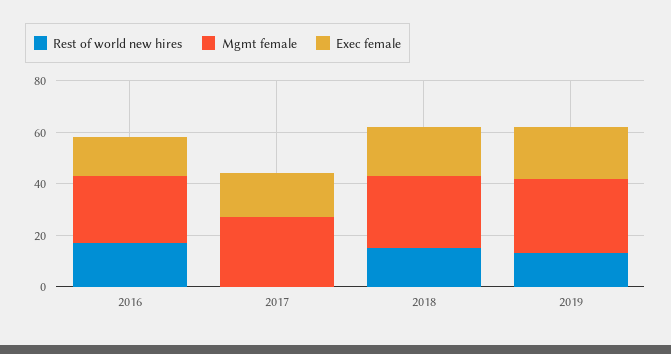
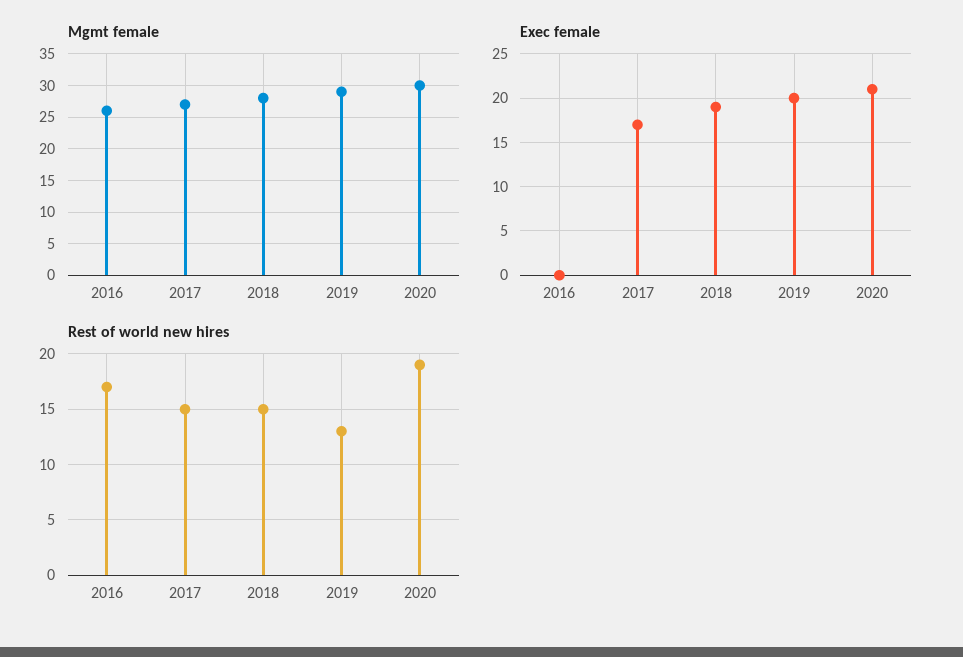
Exec female, 2016: 15 -> 0
Rest of world new hires, 2017: 0 -> 15
Mgmt female, 2020: none -> 30
Exec female, 2020: none -> 21
Rest of world new hires, 2020: none -> 19

